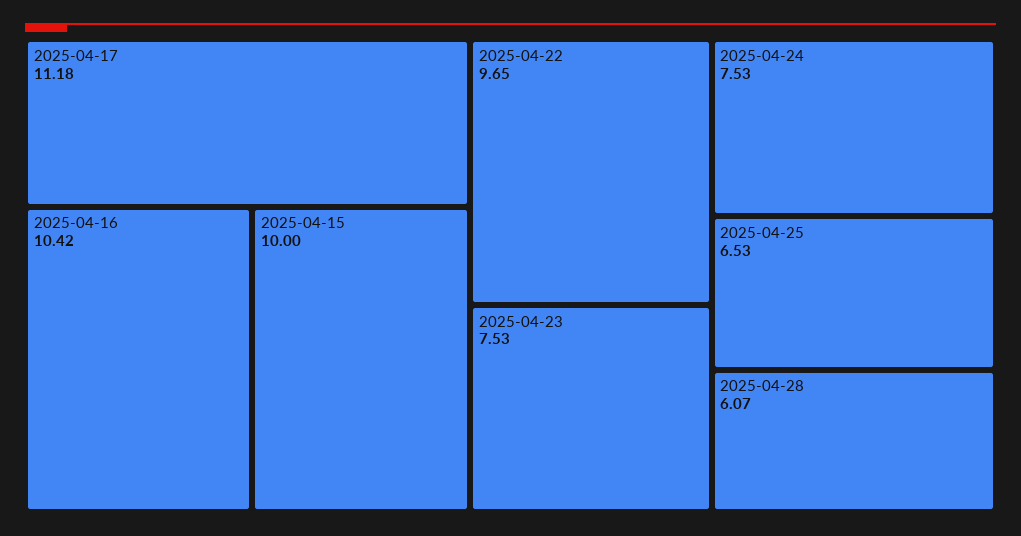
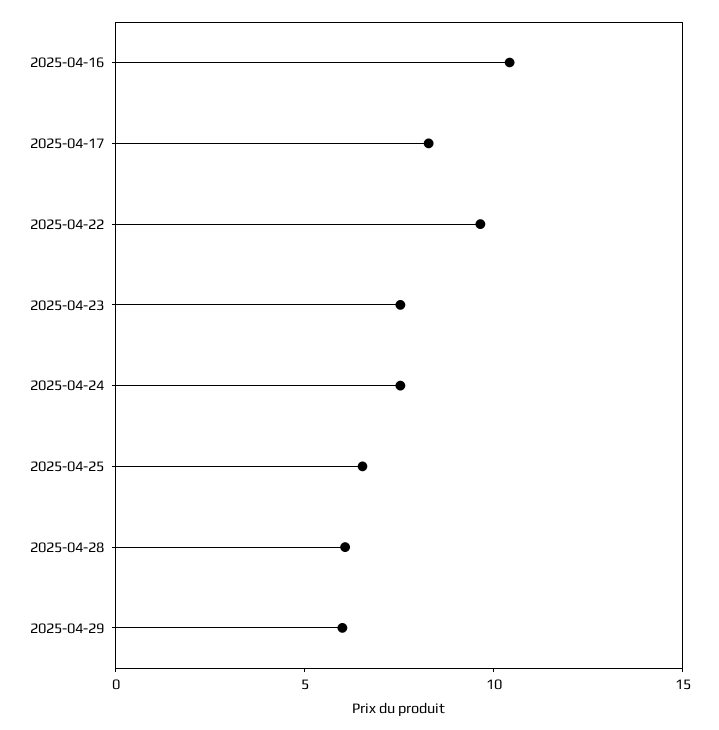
2025-04-17: 11.18 -> 8
2025-04-15: 10 -> none
2025-04-29: none -> 6

